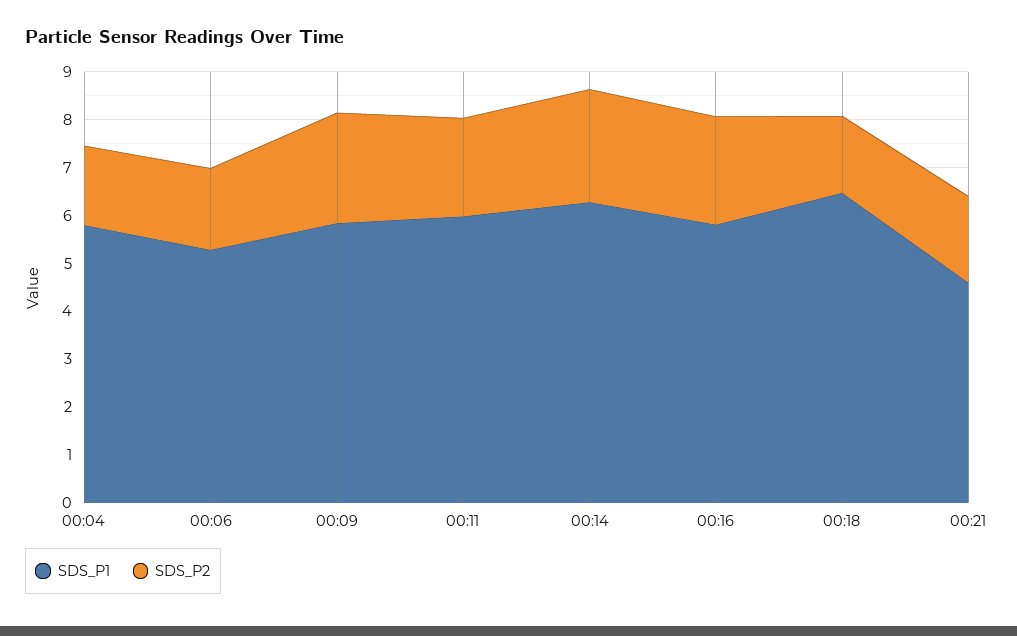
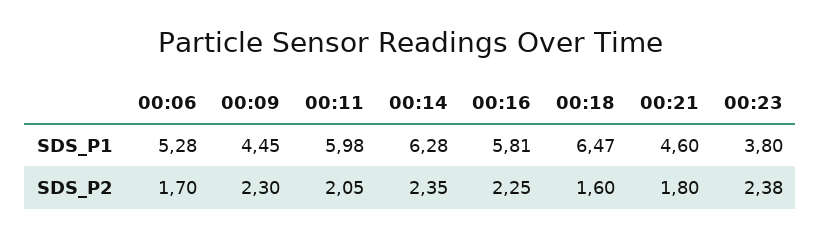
SDS_P1, 00:04: 5.8 -> none
SDS_P2, 00:04: 1.6 -> none
SDS_P1, 00:09: 5.8 -> 4.45
SDS_P1, 00:23: none -> 3.8
SDS_P2, 00:23: none -> 2.38

